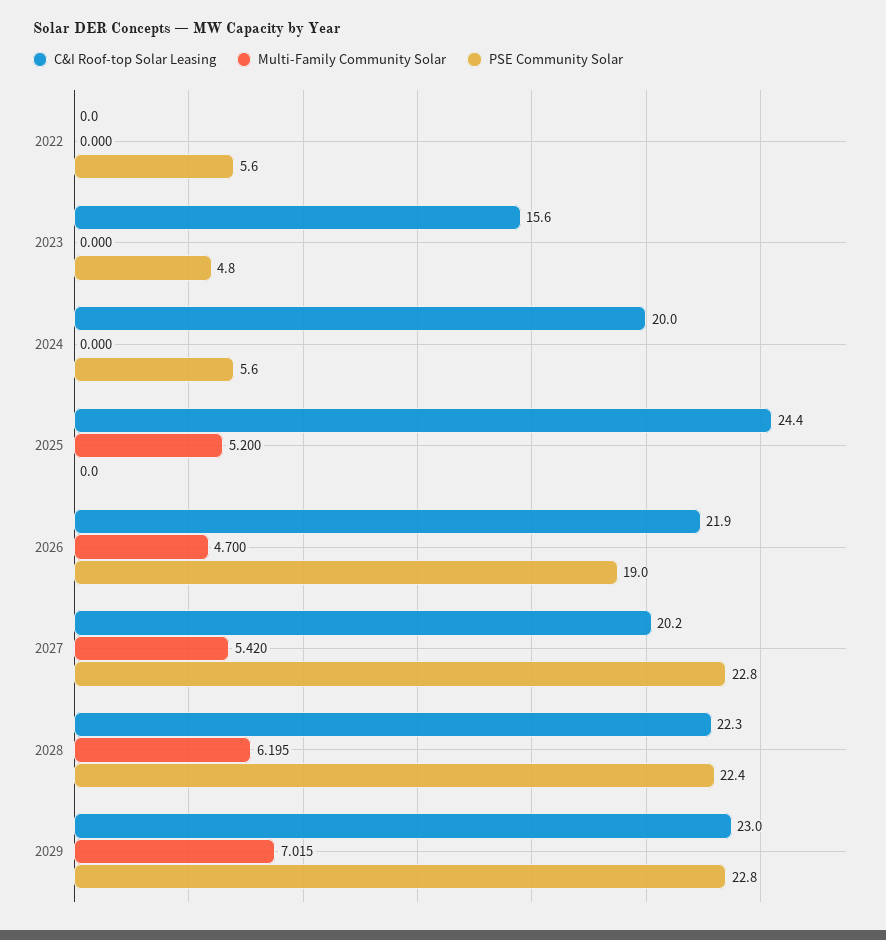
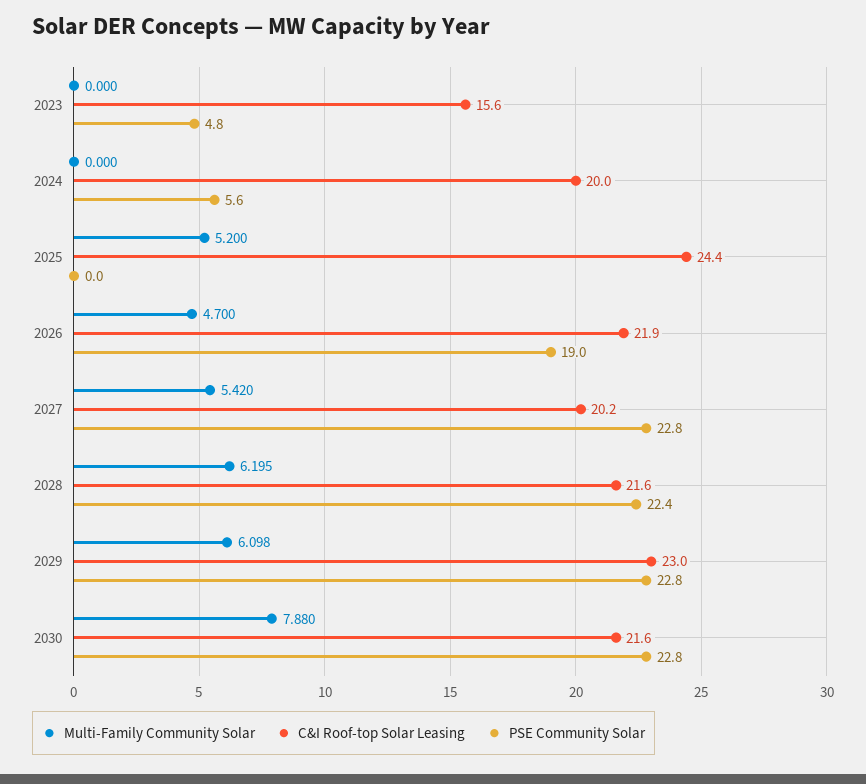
C&I Roof-top Solar Leasing, 2022: 0 -> none
Multi-Family Community Solar, 2022: 0 -> none
PSE Community Solar, 2022: 5.6 -> none
C&I Roof-top Solar Leasing, 2028: 22.3 -> 21.6
Multi-Family Community Solar, 2029: 7.015 -> 6.098
Multi-Family Community Solar, 2030: none -> 7.88
C&I Roof-top Solar Leasing, 2030: none -> 21.6
PSE Community Solar, 2030: none -> 22.8

